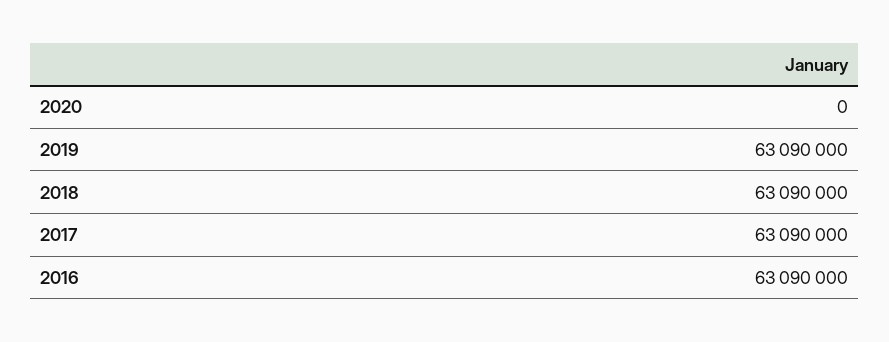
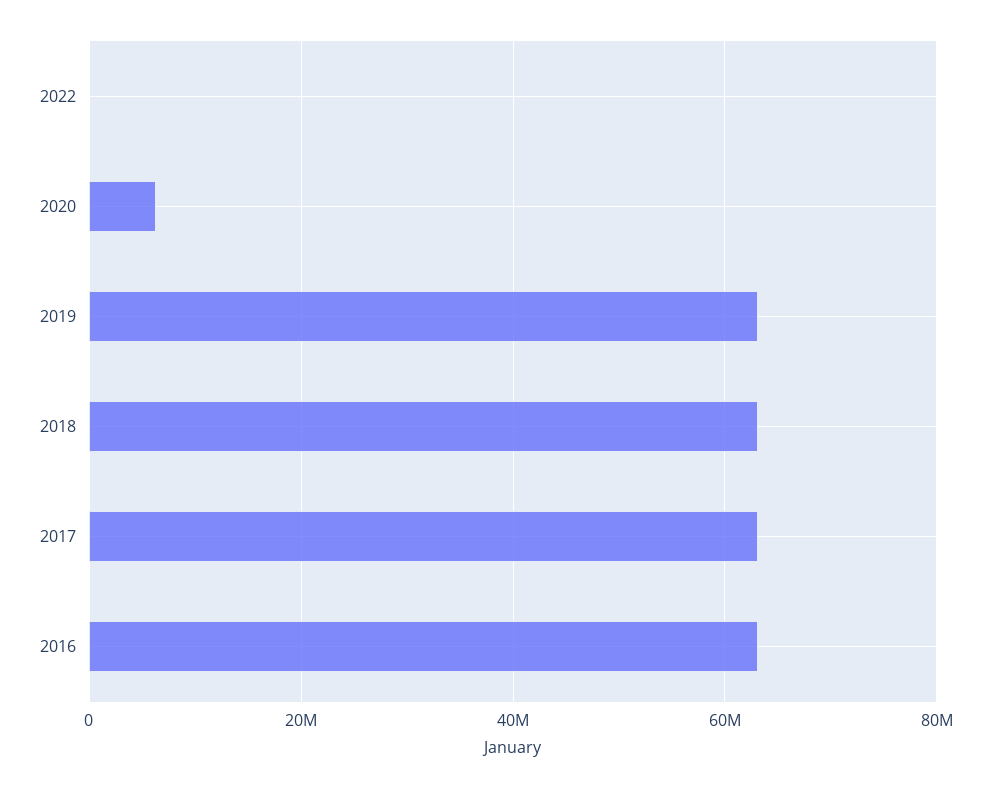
2020: 0 -> 6000000
2022: none -> 0

